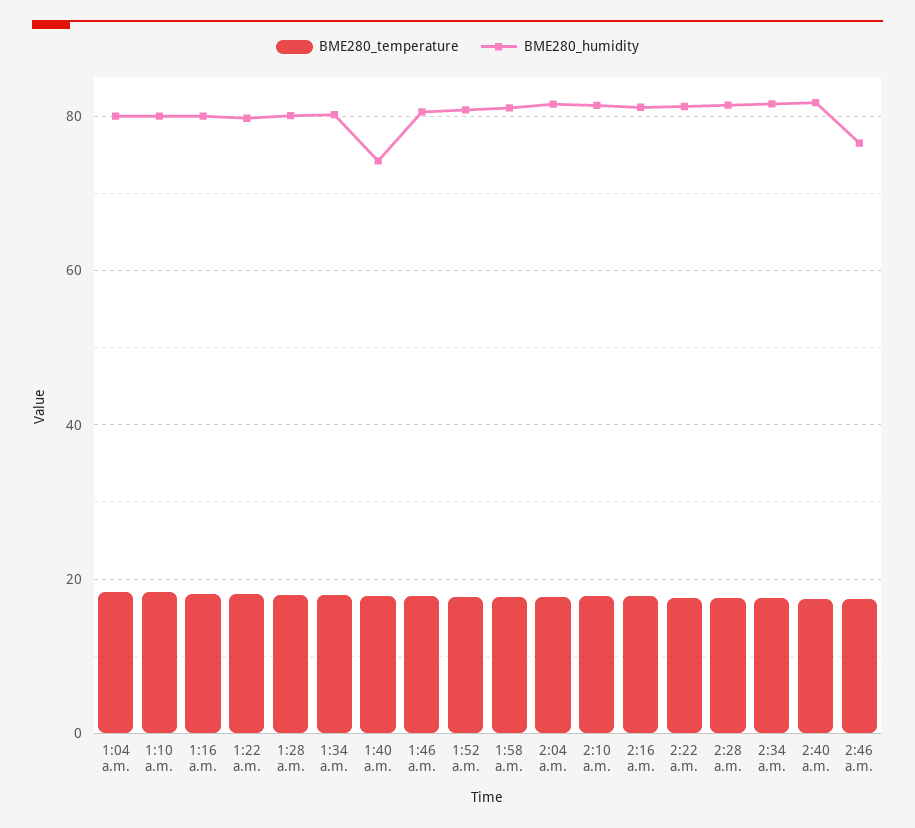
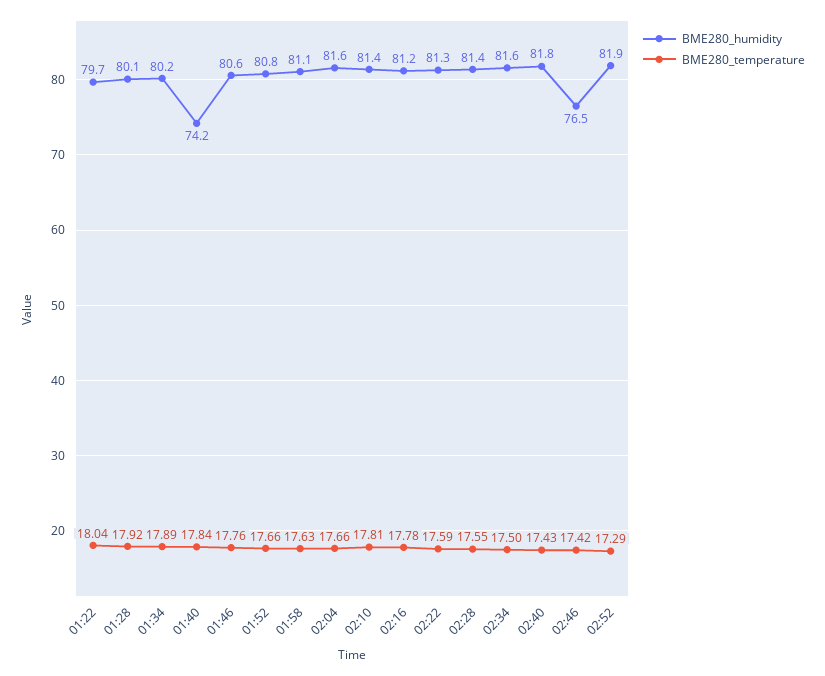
BME280_temperature, 1:04 a.m.: 18 -> none
BME280_humidity, 1:04 a.m.: 80 -> none
BME280_temperature, 1:10 a.m.: 18 -> none
BME280_humidity, 1:10 a.m.: 80 -> none
BME280_temperature, 1:16 a.m.: 18 -> none
BME280_humidity, 1:16 a.m.: 80 -> none
BME280_humidity, 02:52: none -> 81.9
BME280_temperature, 02:52: none -> 17.29

